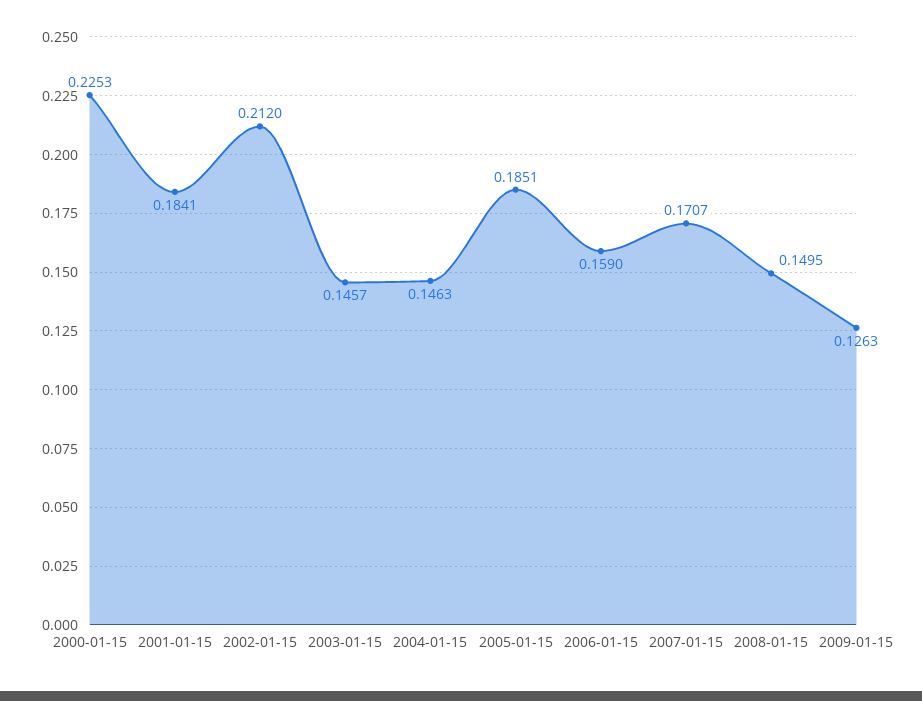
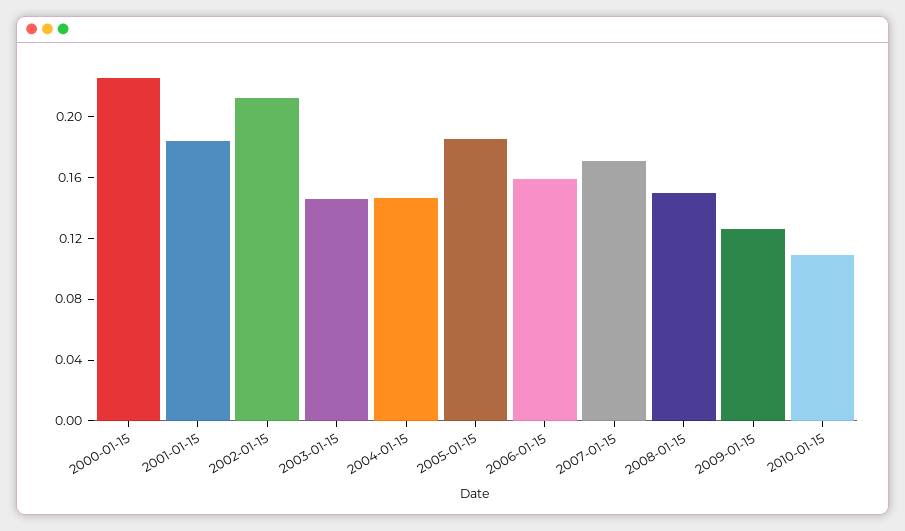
2010-01-15: none -> 0.11

